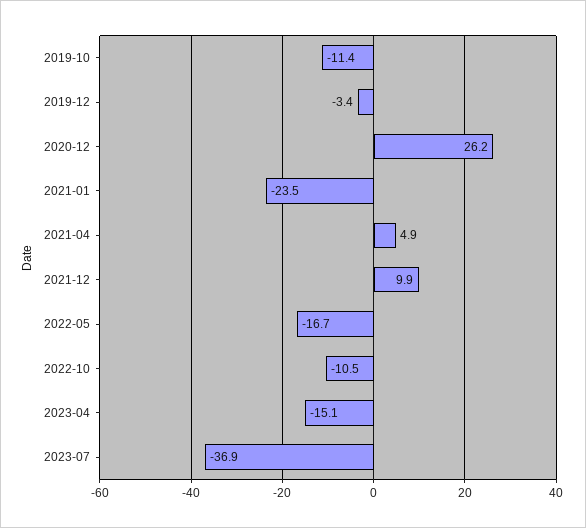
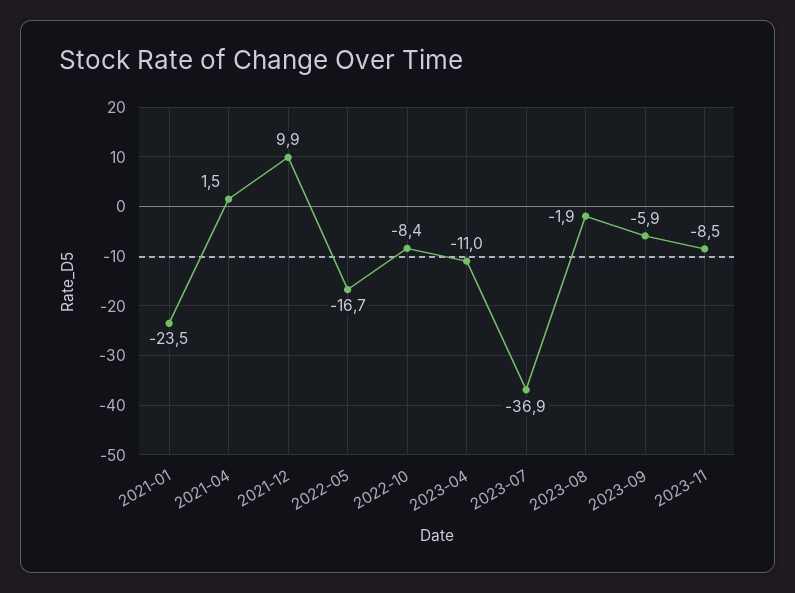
2019-10: -11.4 -> none
2019-12: -3.4 -> none
2020-12: 26.2 -> none
2021-04: 4.9 -> 1.5
2022-10: -10.5 -> -8.4
2023-04: -15.1 -> -11
2023-08: none -> -1.9
2023-09: none -> -5.9
2023-11: none -> -8.5

